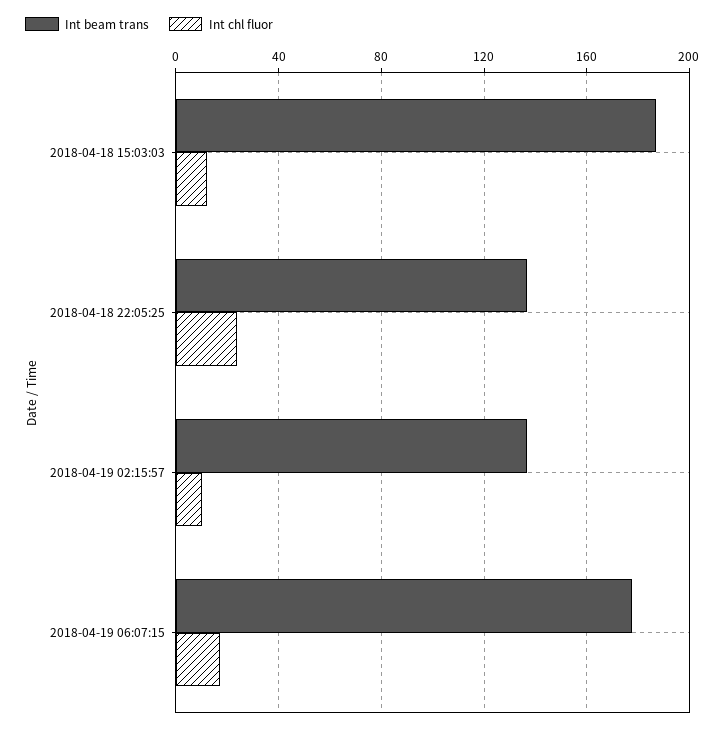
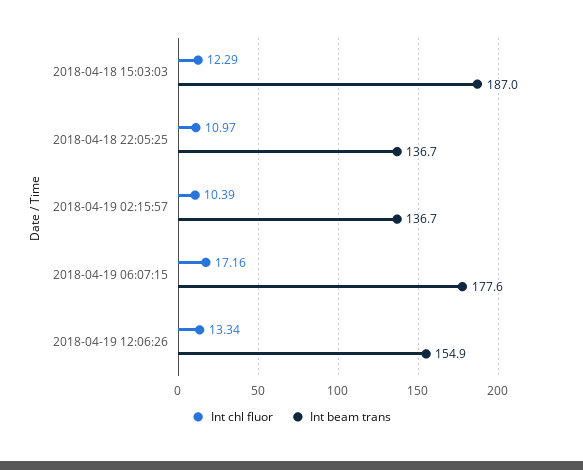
Int chl fluor, 2018-04-18 22:05:25: 25 -> 10.97
Int chl fluor, 2018-04-19 12:06:26: none -> 13.34
Int beam trans, 2018-04-19 12:06:26: none -> 154.9

